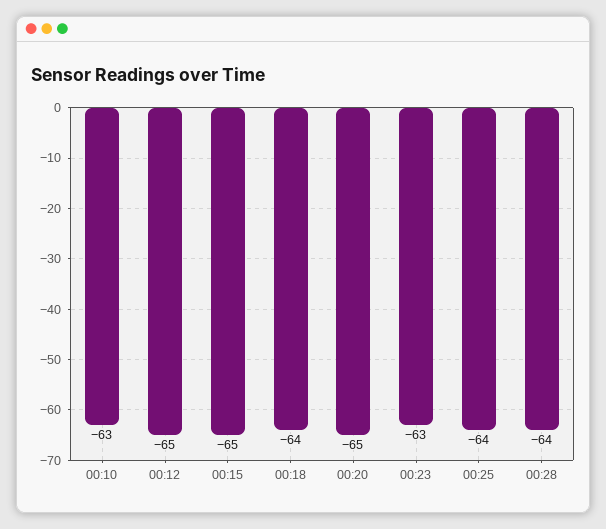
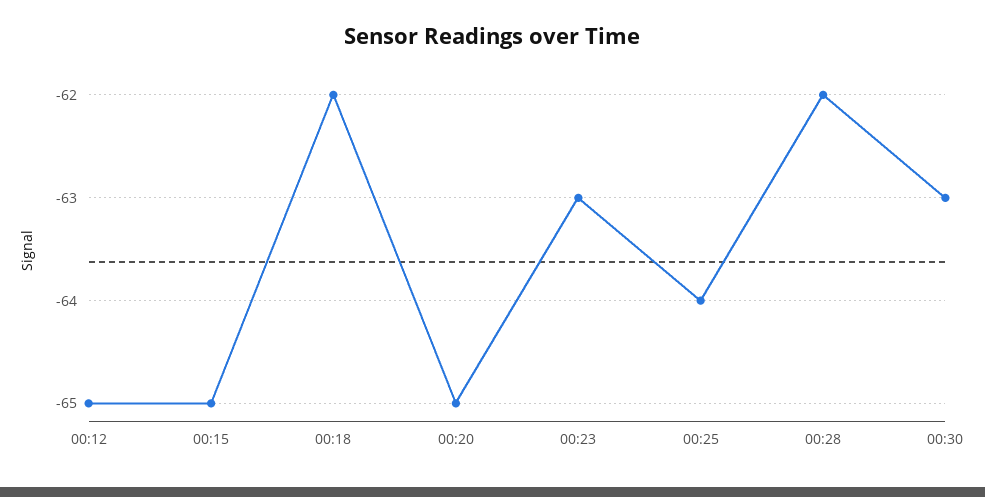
00:10: -63 -> none
00:18: -64 -> -62
00:28: -64 -> -62
00:30: none -> -63

